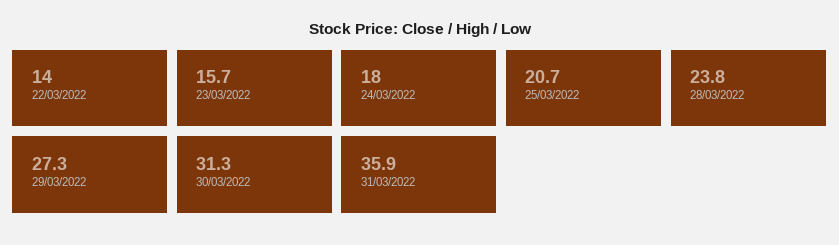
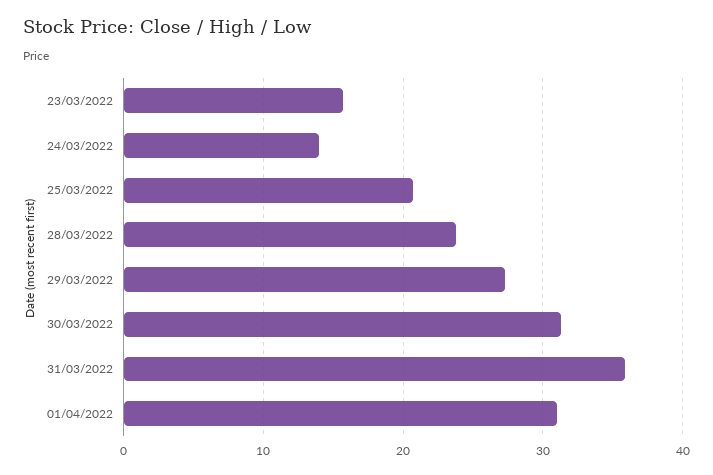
22/03/2022: 14 -> none
24/03/2022: 18 -> 14
01/04/2022: none -> 31

